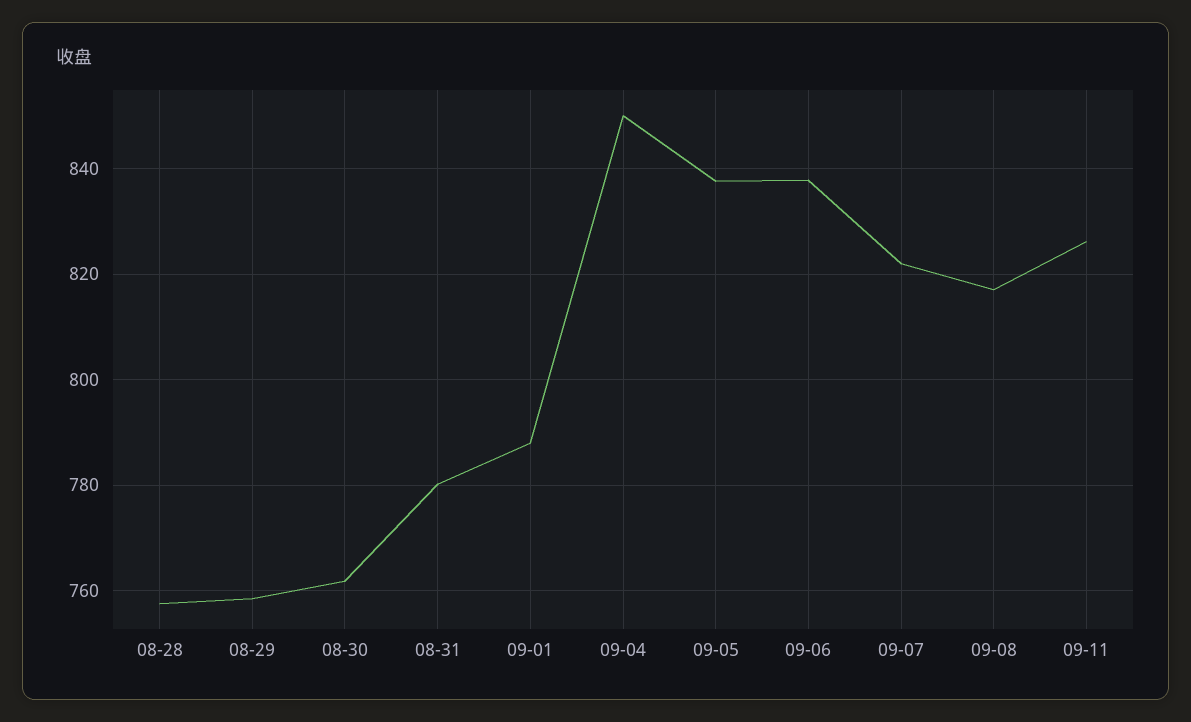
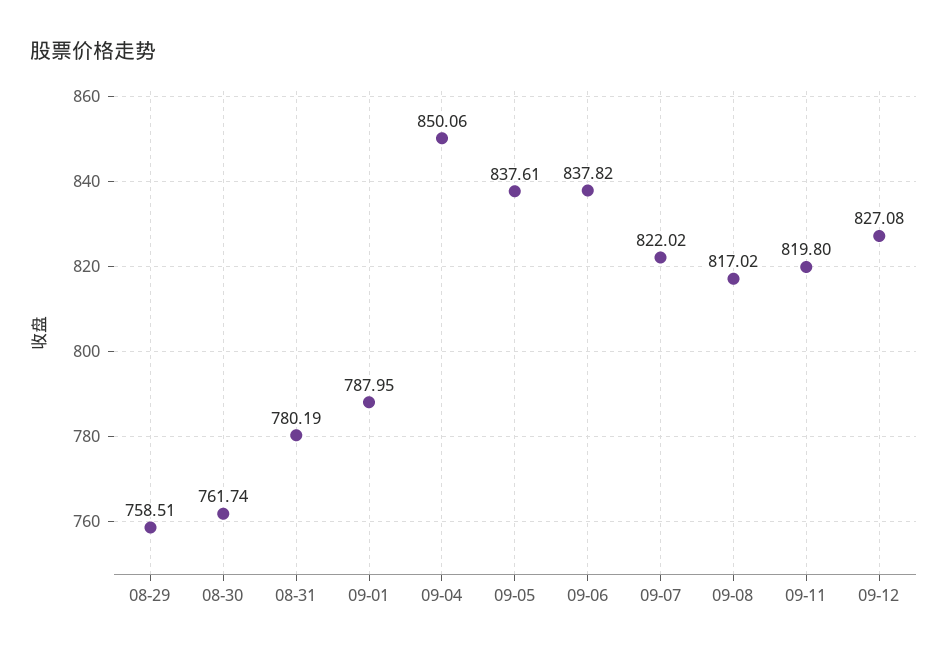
08-28: 758 -> none
09-11: 826 -> 819.8
09-12: none -> 827.08

